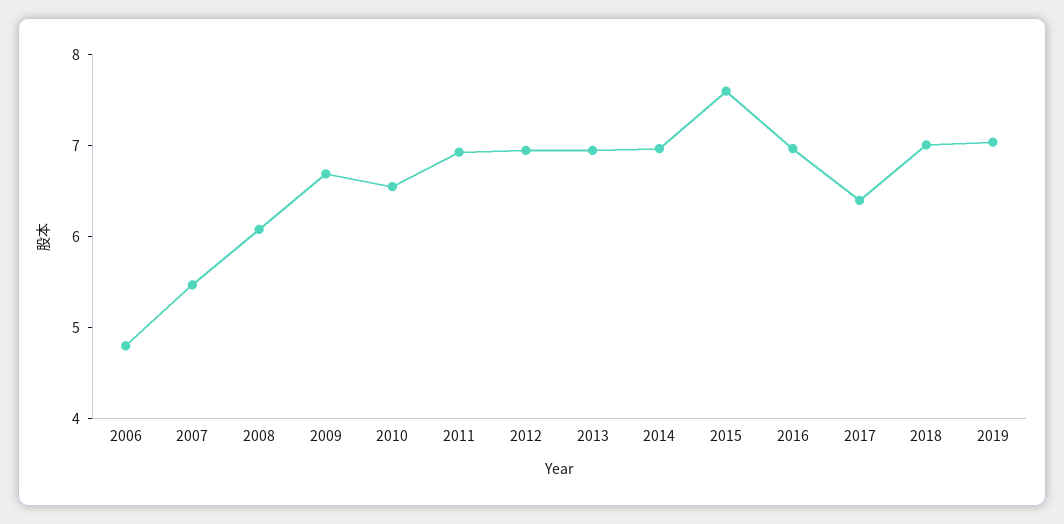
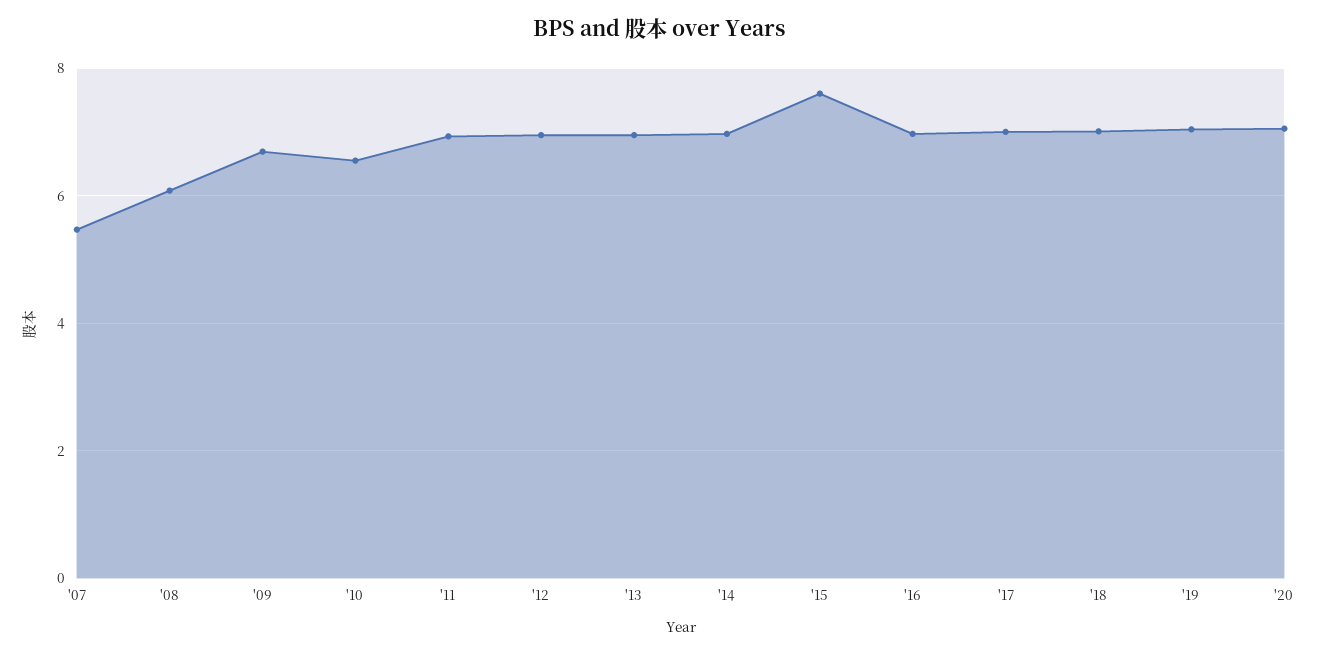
2006: 4.8 -> none
2017: 6.4 -> 7
'20: none -> 7

